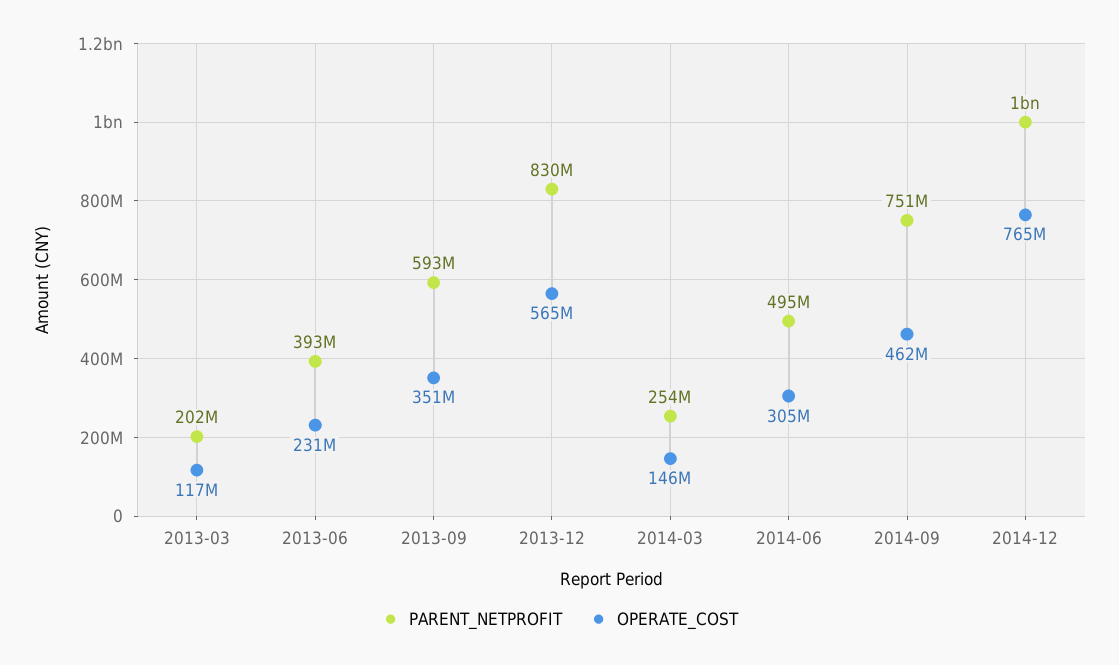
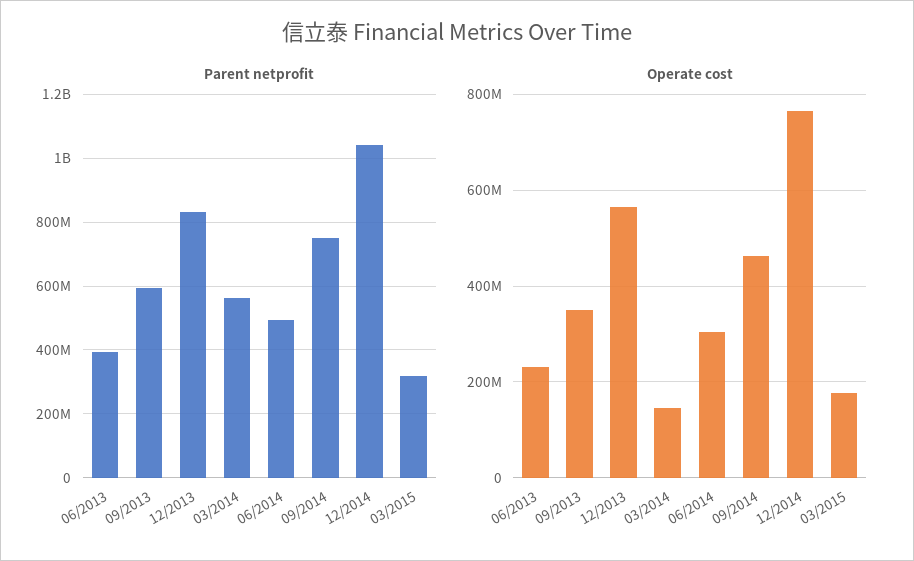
PARENT_NETPROFIT, 2013-03: 202000000 -> none
OPERATE_COST, 2013-03: 117000000 -> none
PARENT_NETPROFIT, 2014-03: 254000000 -> 560000000
PARENT_NETPROFIT, 03/2015: none -> 320000000
OPERATE_COST, 03/2015: none -> 180000000

